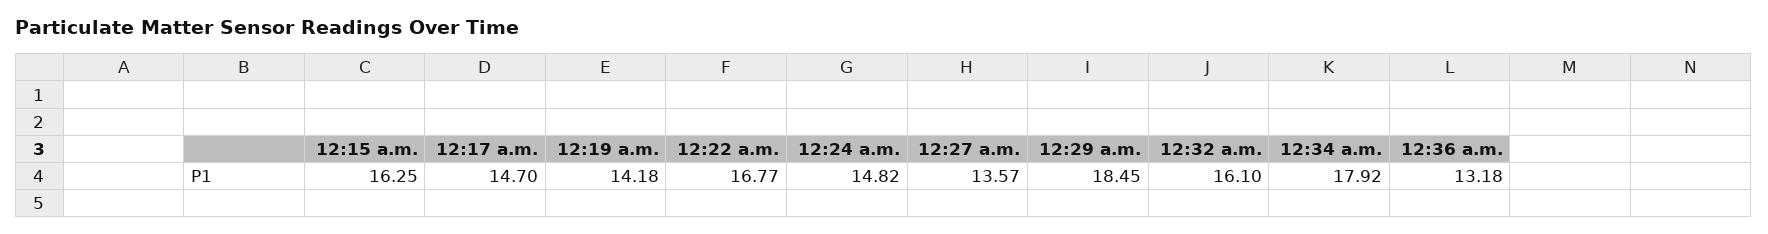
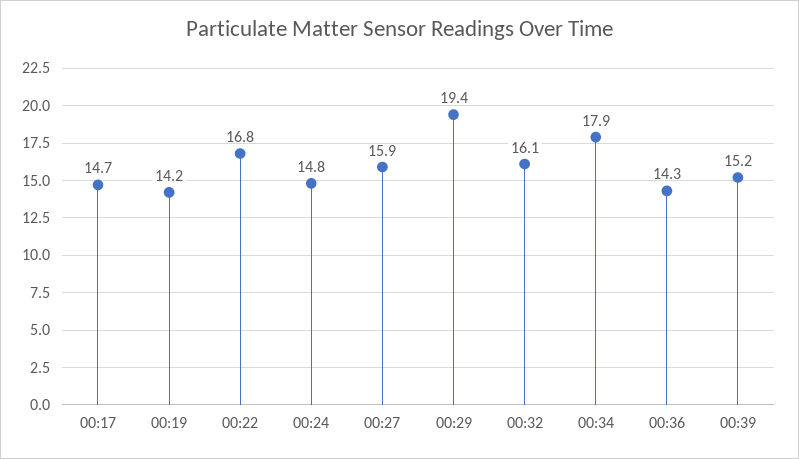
12:15 a.m.: 16.25 -> none
12:27 a.m.: 13.57 -> 15.9
12:29 a.m.: 18.45 -> 19.4
12:36 a.m.: 13.18 -> 14.3
00:39: none -> 15.2

